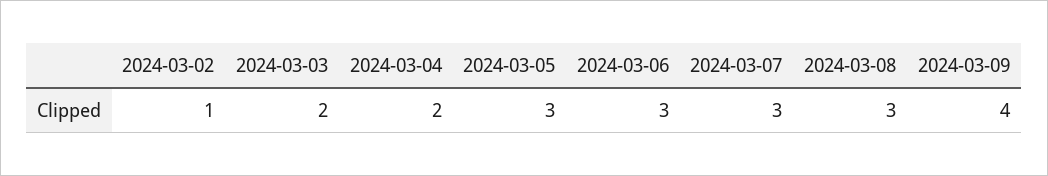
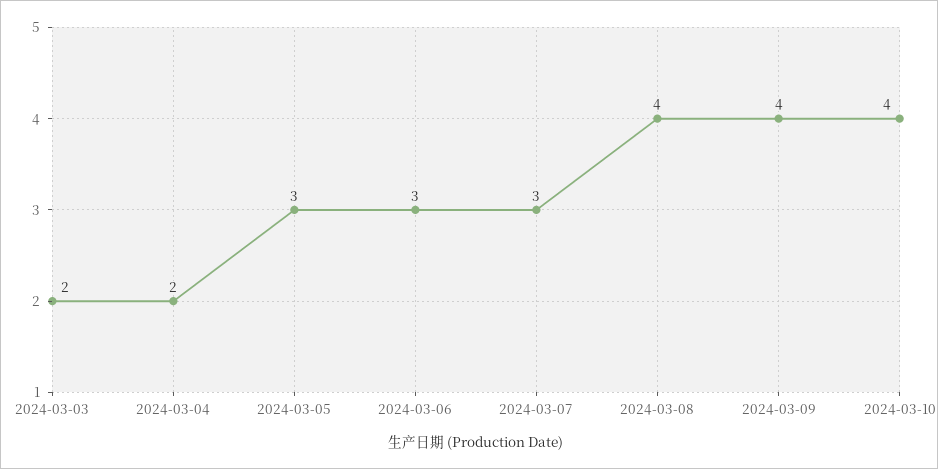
2024-03-02: 1 -> none
2024-03-08: 3 -> 4
2024-03-10: none -> 4

